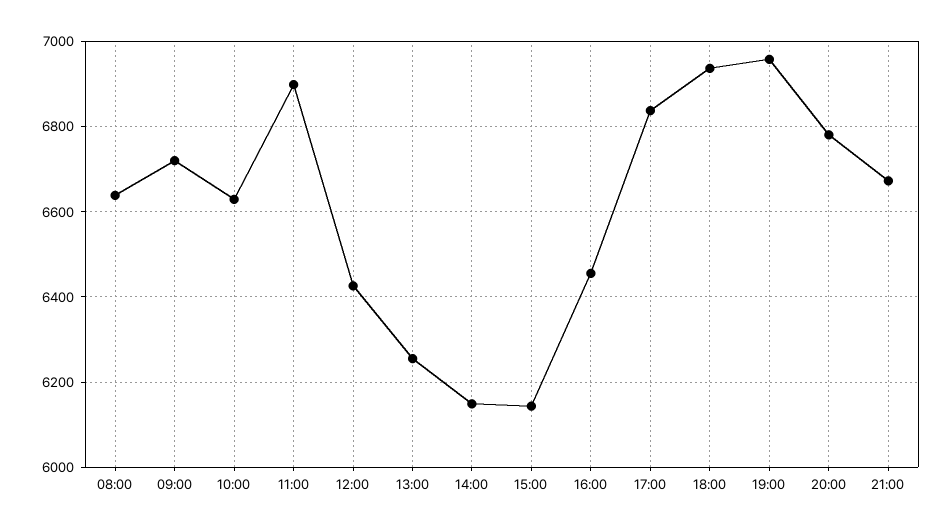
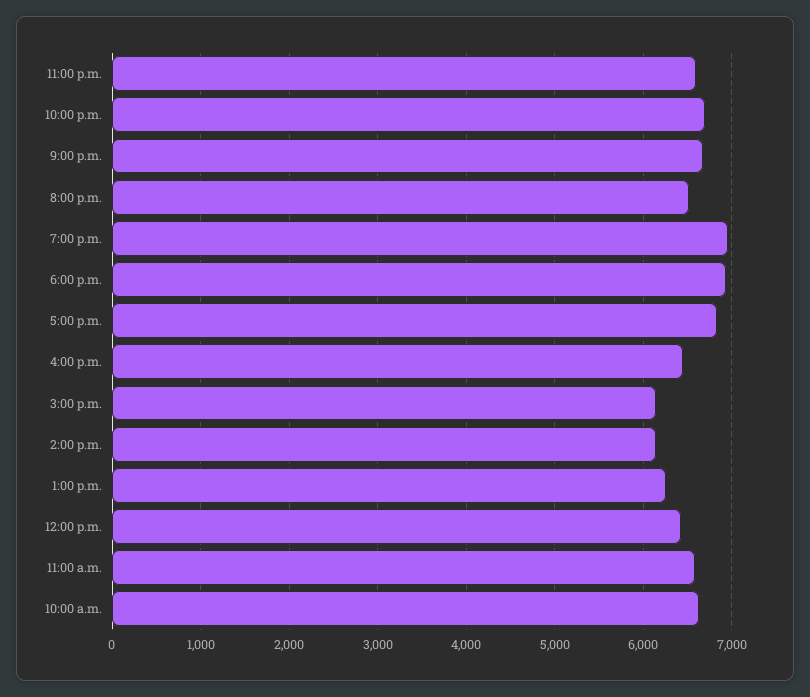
08:00: 6640 -> none
09:00: 6720 -> none
11:00: 6900 -> 6600
20:00: 6780 -> 6500
11:00 p.m.: none -> 6600
10:00 p.m.: none -> 6700

